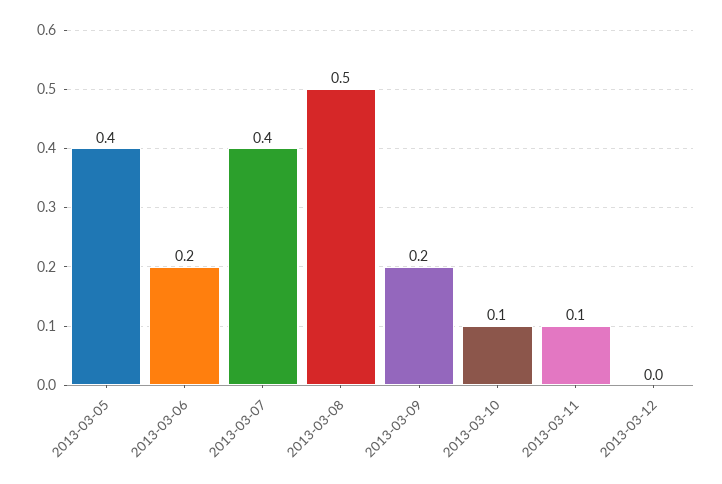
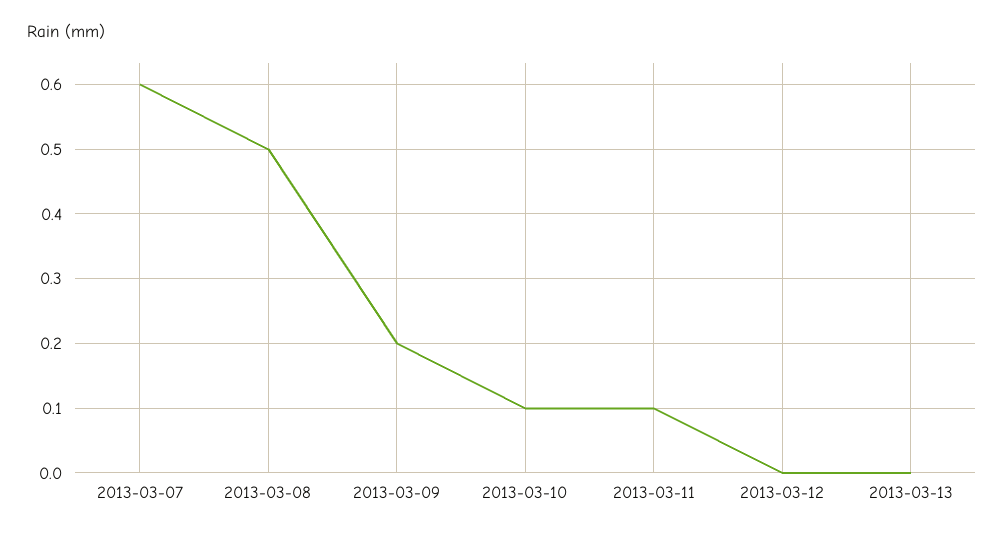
2013-03-05: 0.4 -> none
2013-03-06: 0.2 -> none
2013-03-07: 0.4 -> 0.6
2013-03-13: none -> 0

